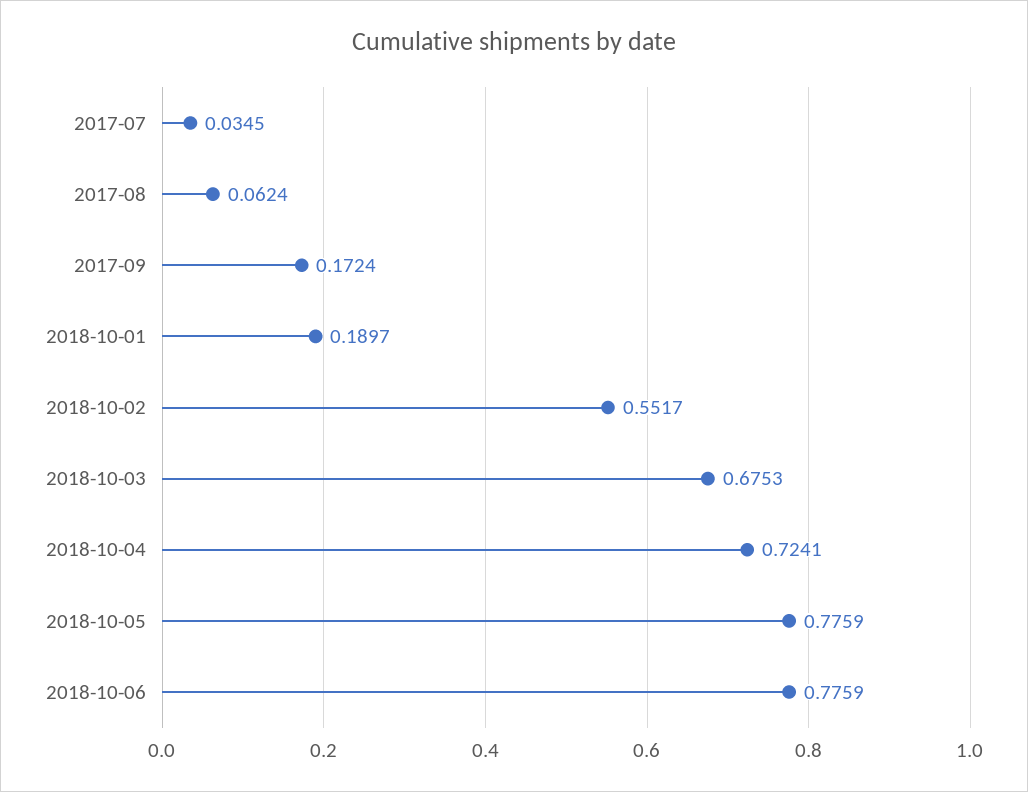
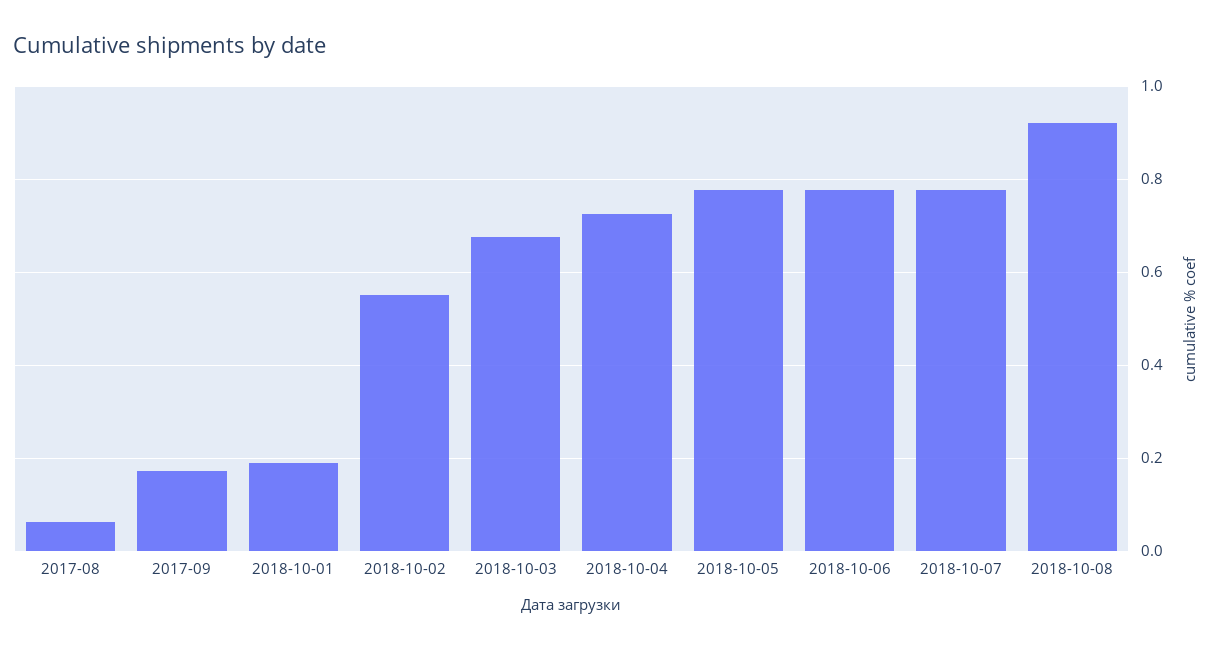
2017-07: 0.0345 -> none
2018-10-07: none -> 0.78
2018-10-08: none -> 0.92

